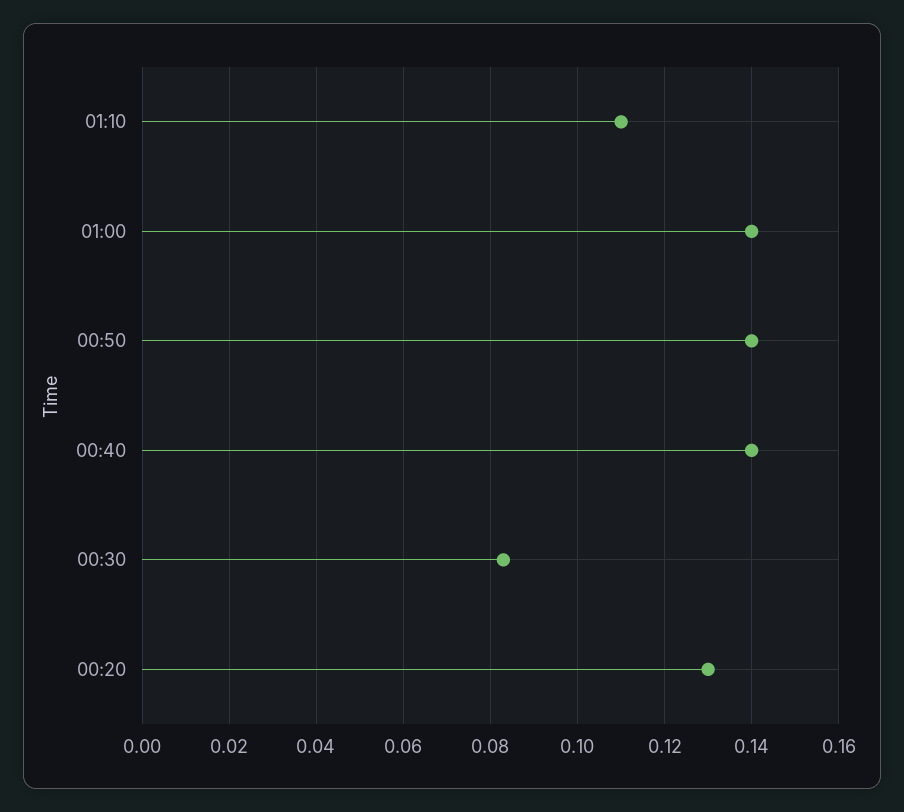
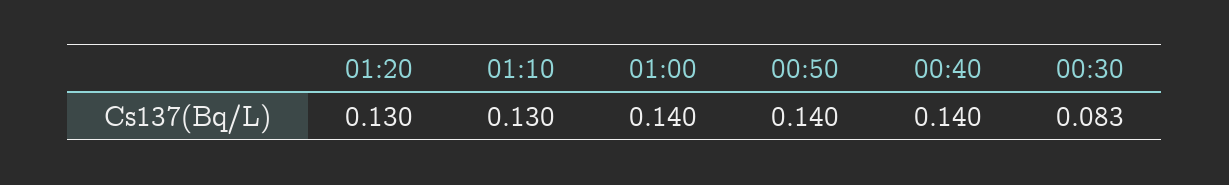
01:10: 0.11 -> 0.13
00:20: 0.13 -> none
01:20: none -> 0.13

